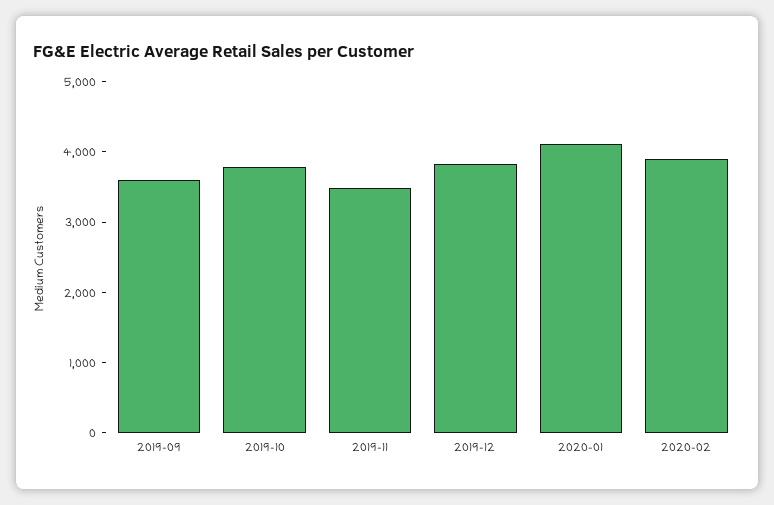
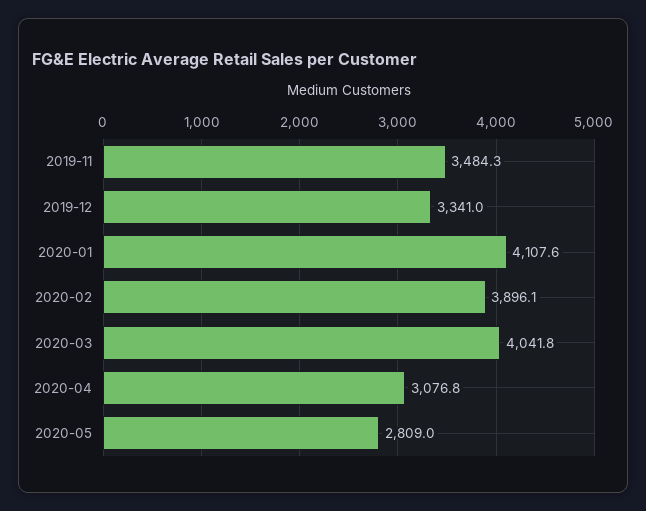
2019-09: 3600 -> none
2019-10: 3800 -> none
2019-12: 3800 -> 3341
2020-03: none -> 4041.8
2020-04: none -> 3076.8
2020-05: none -> 2809

